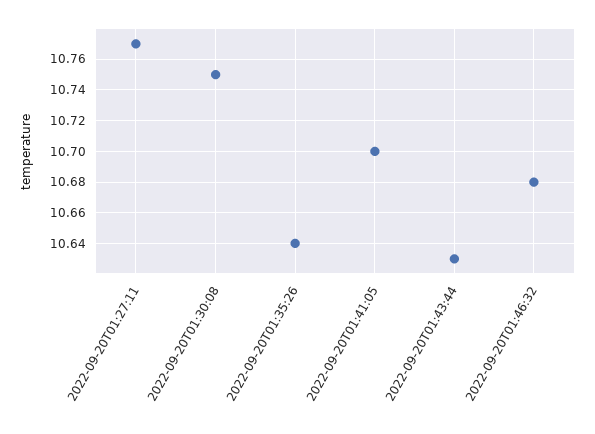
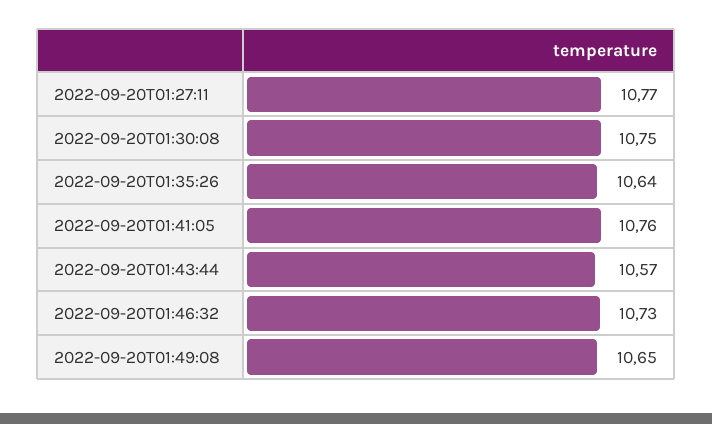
2022-09-20T01:41:05: 10.7 -> 10.76
2022-09-20T01:43:44: 10.63 -> 10.57
2022-09-20T01:46:32: 10.68 -> 10.73
2022-09-20T01:49:08: none -> 10.65

